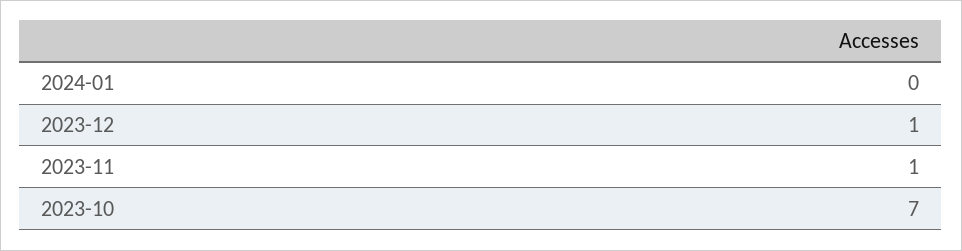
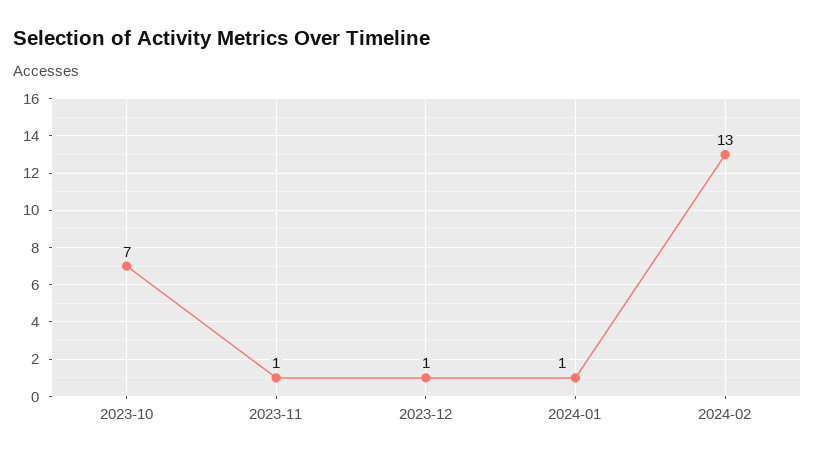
2024-01: 0 -> 1
2024-02: none -> 13

